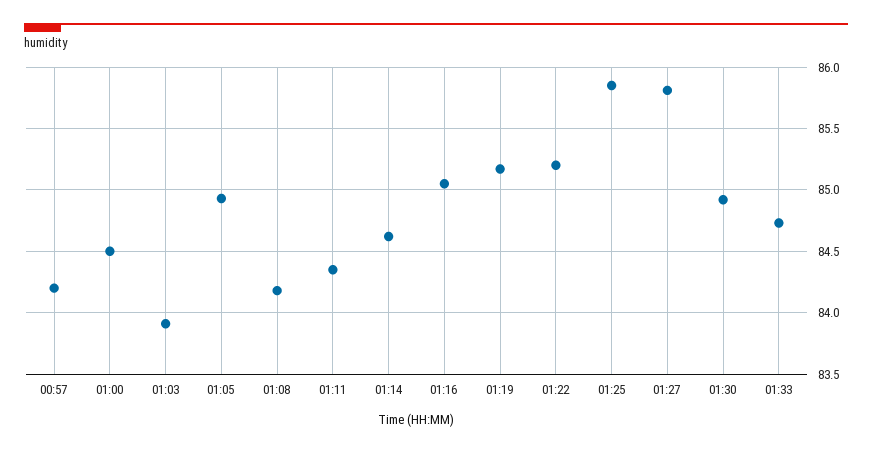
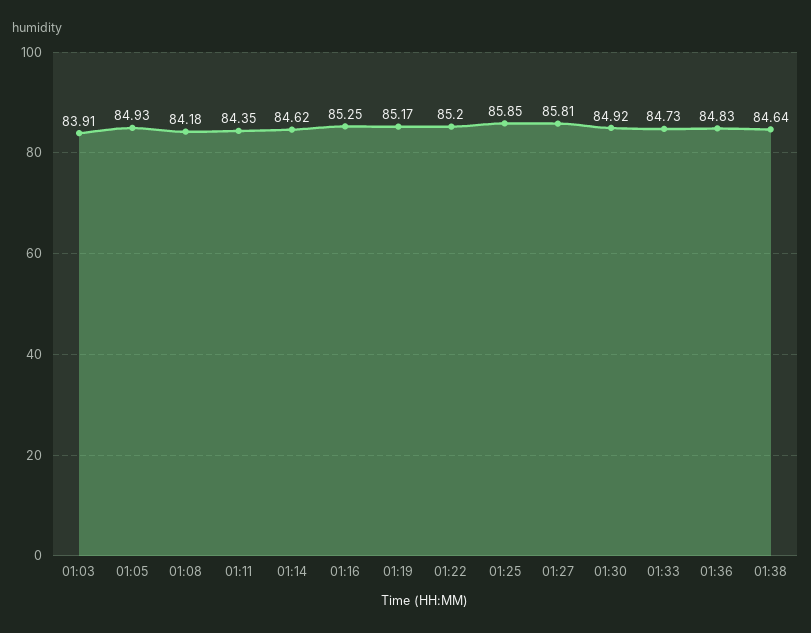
00:57: 84.2 -> none
01:00: 84.5 -> none
01:16: 85.05 -> 85.25
01:36: none -> 84.83
01:38: none -> 84.64

